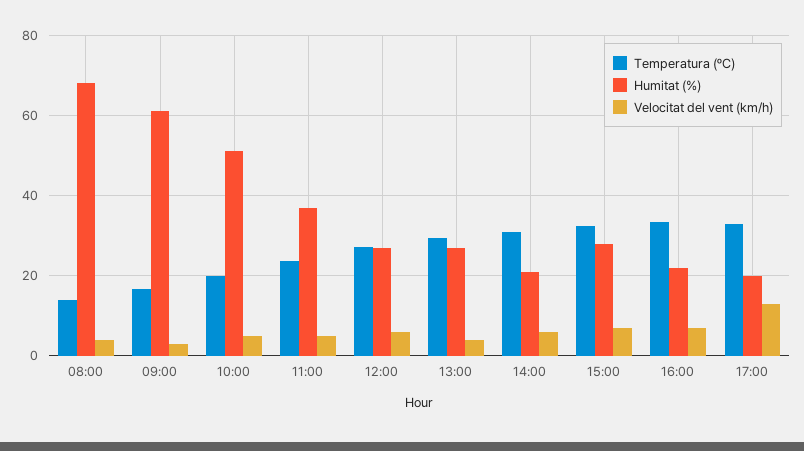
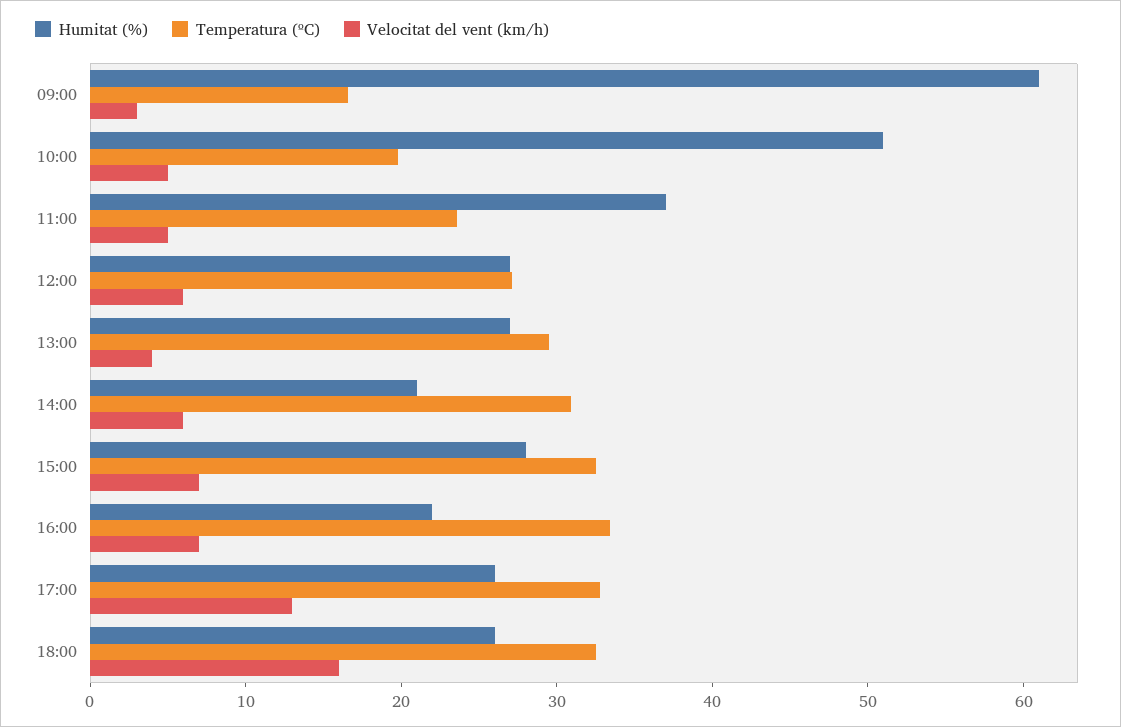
Temperatura (ºC), 08:00: 14 -> none
Humitat (%), 08:00: 68 -> none
Velocitat del vent (km/h), 08:00: 4 -> none
Humitat (%), 17:00: 20 -> 26
Humitat (%), 18:00: none -> 26
Temperatura (ºC), 18:00: none -> 32
Velocitat del vent (km/h), 18:00: none -> 16

